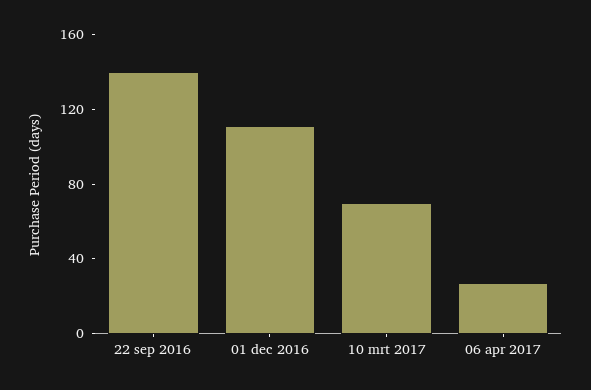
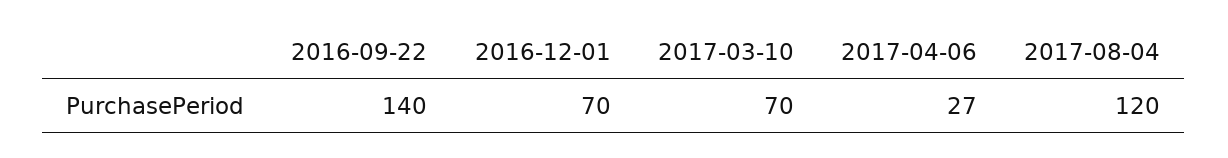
01 dec 2016: 110 -> 70
2017-08-04: none -> 120

